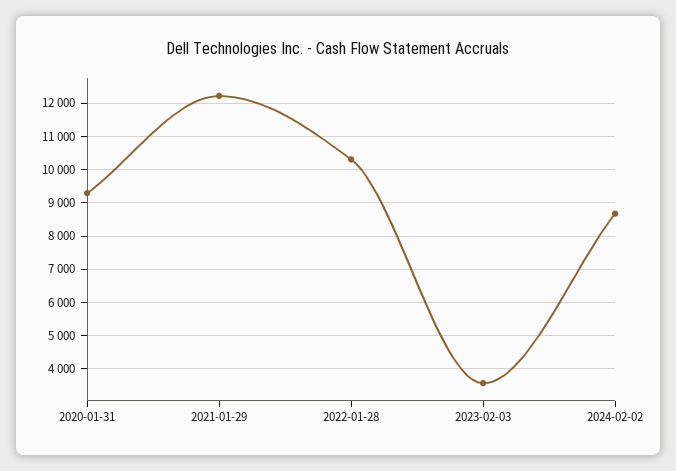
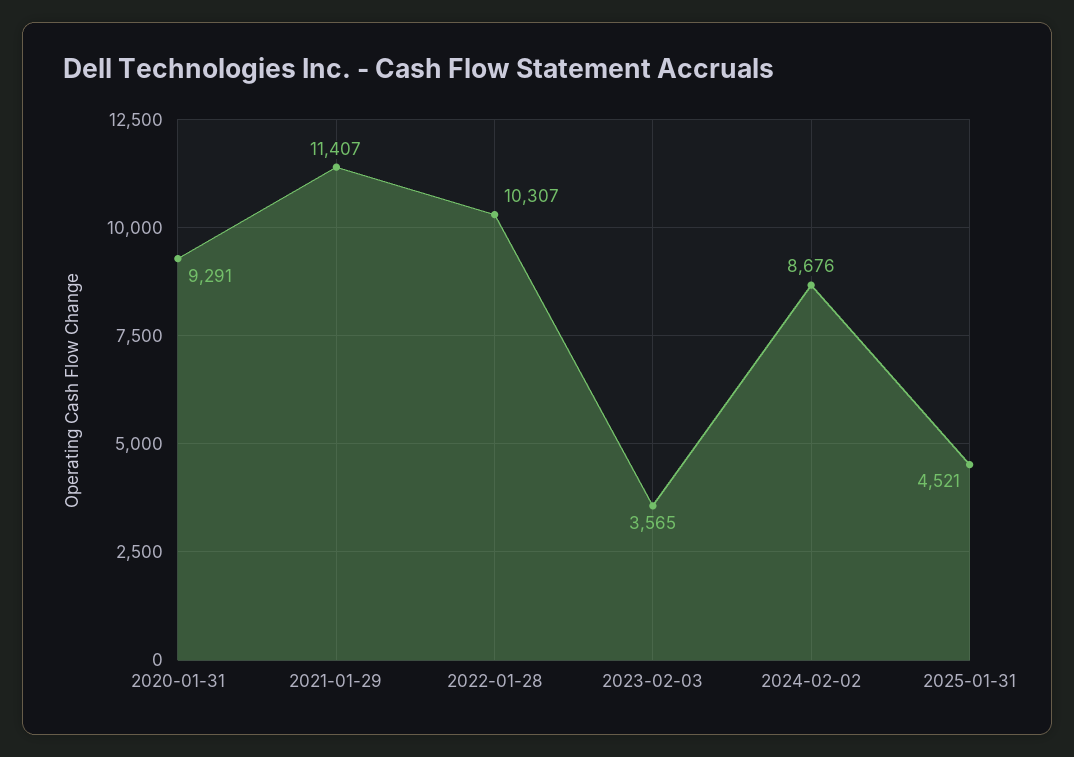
2021-01-29: 12200 -> 11407
2025-01-31: none -> 4521

